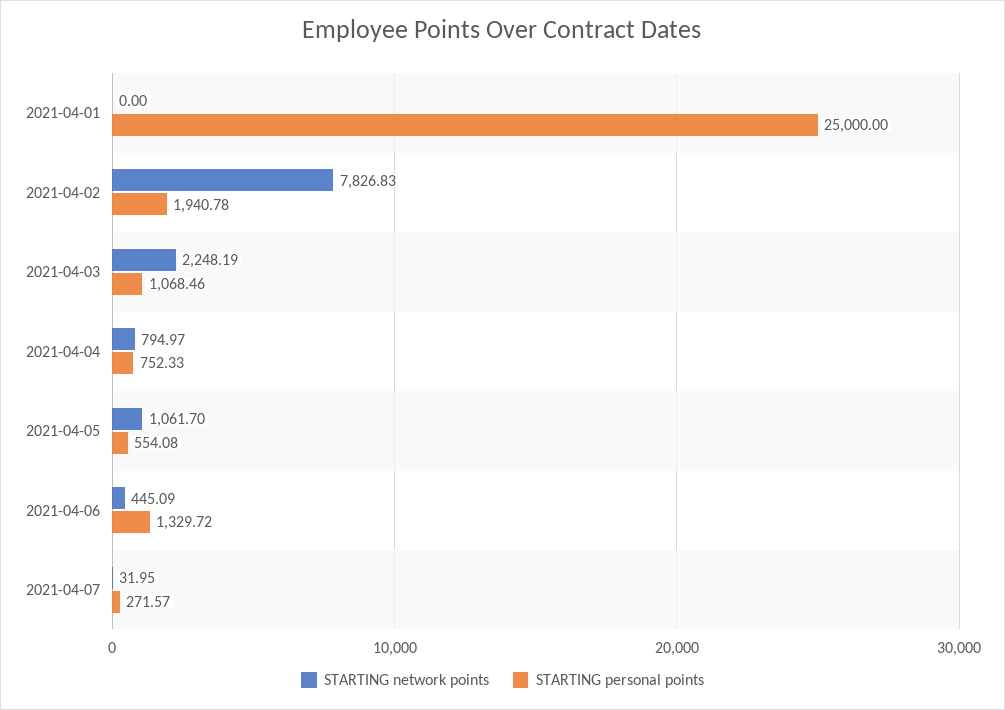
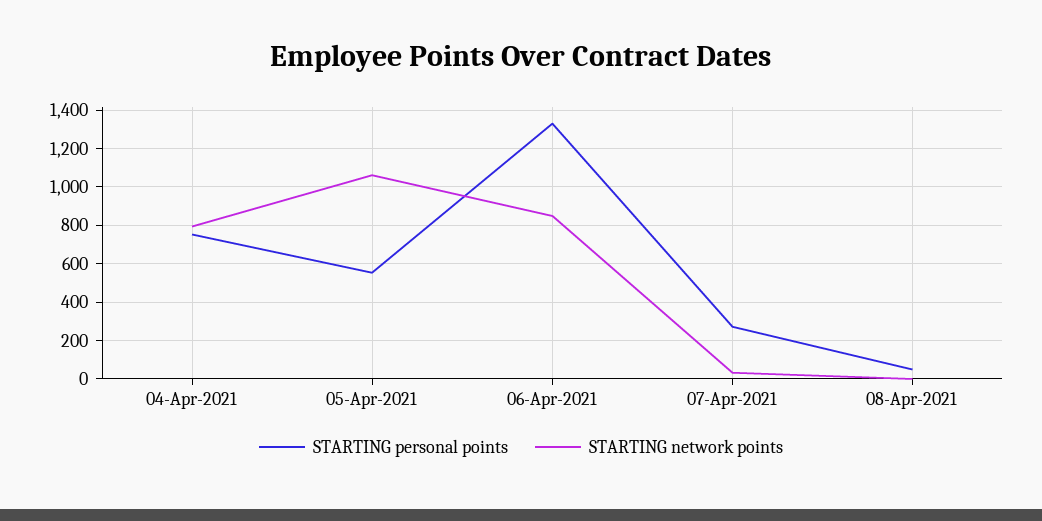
STARTING network points, 2021-04-01: 0 -> none
STARTING personal points, 2021-04-01: 25000 -> none
STARTING network points, 2021-04-02: 7826.83 -> none
STARTING personal points, 2021-04-02: 1940.78 -> none
STARTING network points, 2021-04-03: 2248.19 -> none
STARTING personal points, 2021-04-03: 1068.46 -> none
STARTING network points, 2021-04-06: 445.09 -> 850
STARTING personal points, 08-Apr-2021: none -> 50
STARTING network points, 08-Apr-2021: none -> 0

